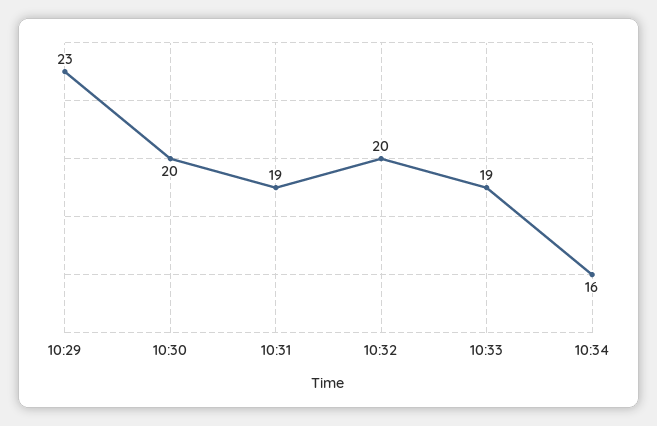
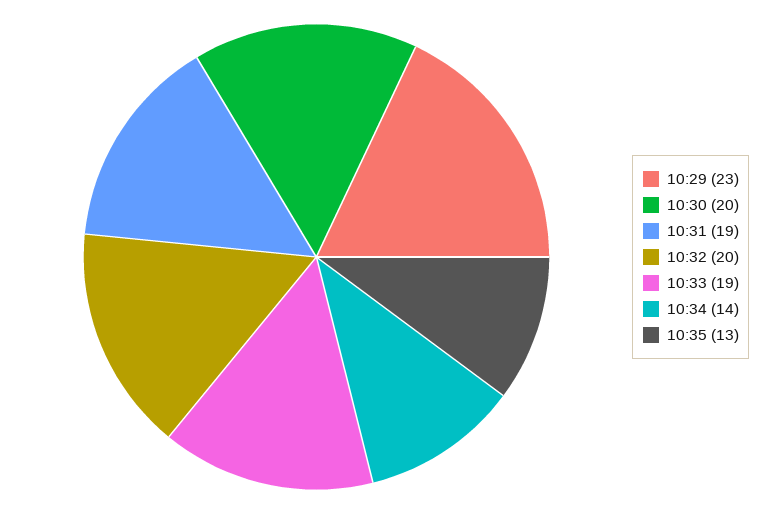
10:34: 16 -> 14
10:35: none -> 13

